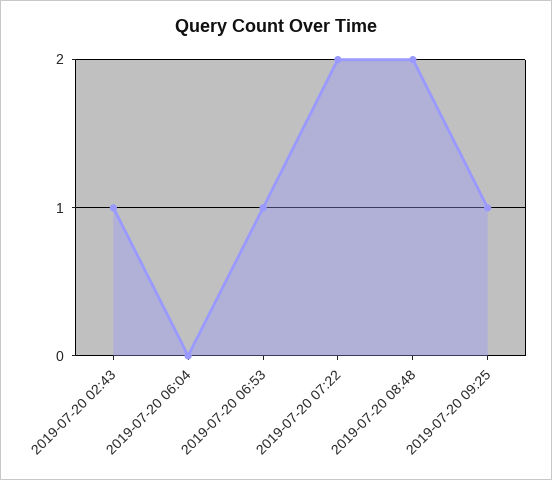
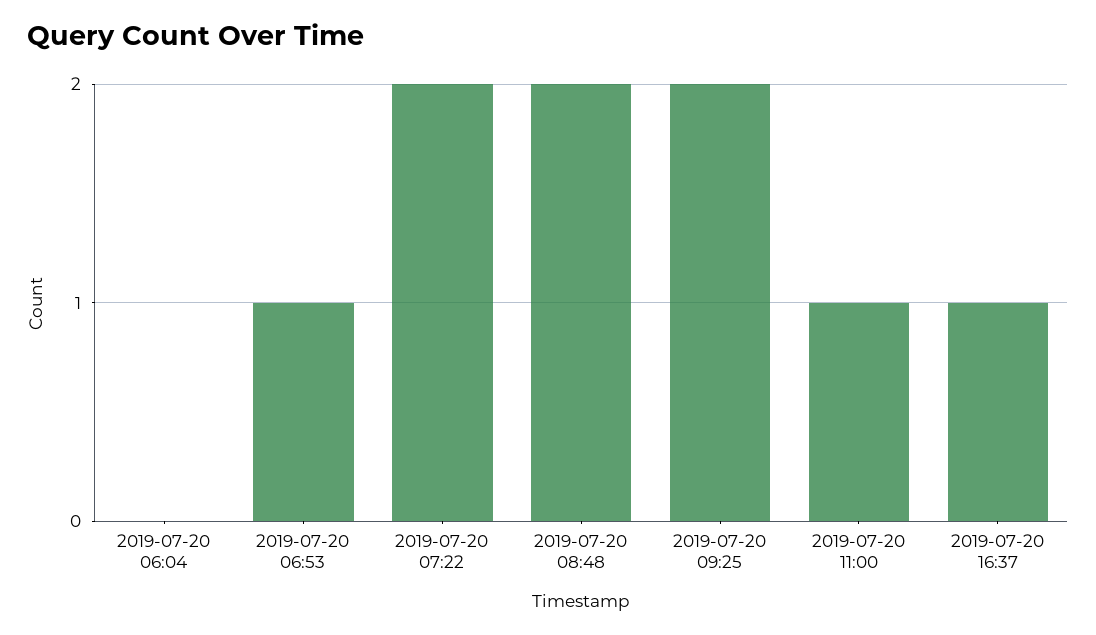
2019-07-20 02:43: 1 -> none
2019-07-20 09:25: 1 -> 2
2019-07-20 11:00: none -> 1
2019-07-20 16:37: none -> 1

